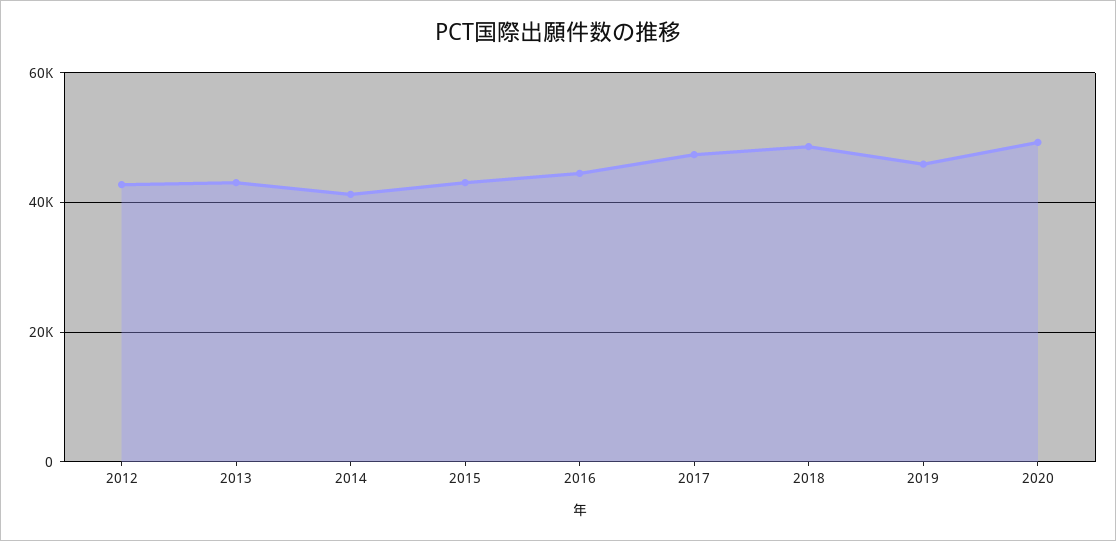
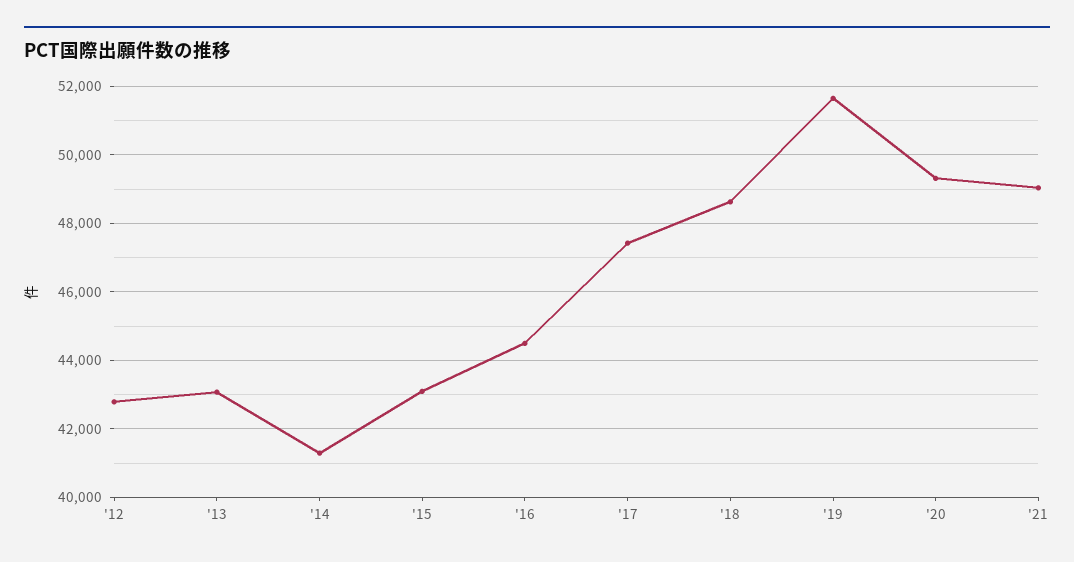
2019: 46000 -> 51600
'21: none -> 49000

